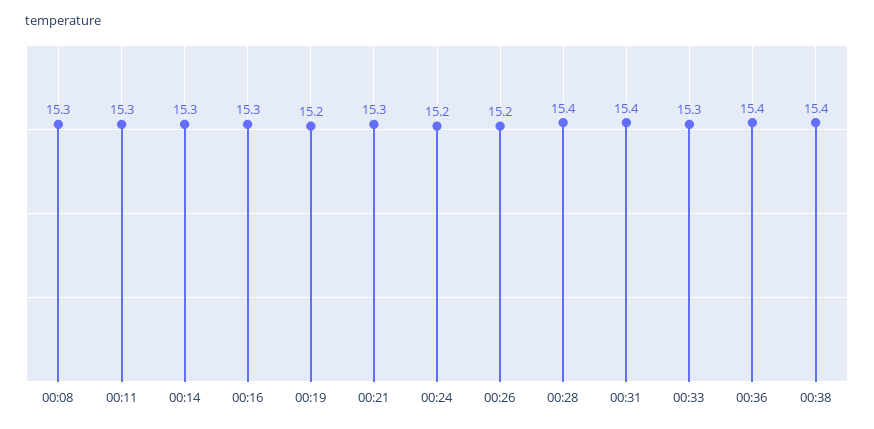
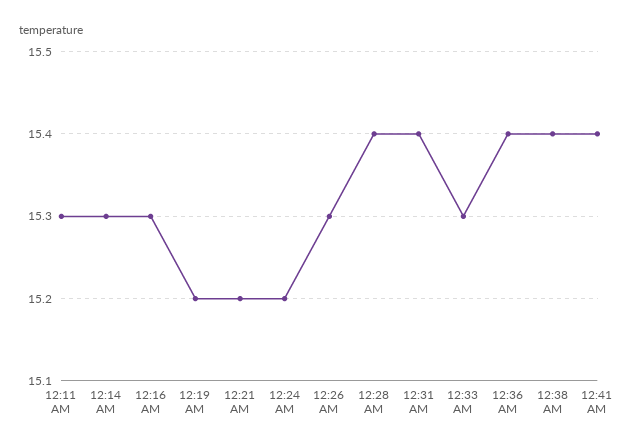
00:08: 15.3 -> none
00:21: 15.3 -> 15.2
00:26: 15.2 -> 15.3
12:41 AM: none -> 15.4

